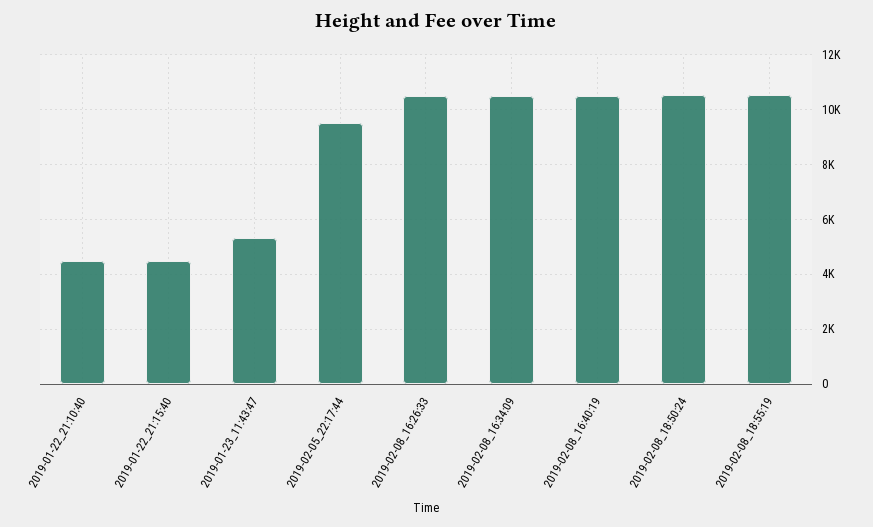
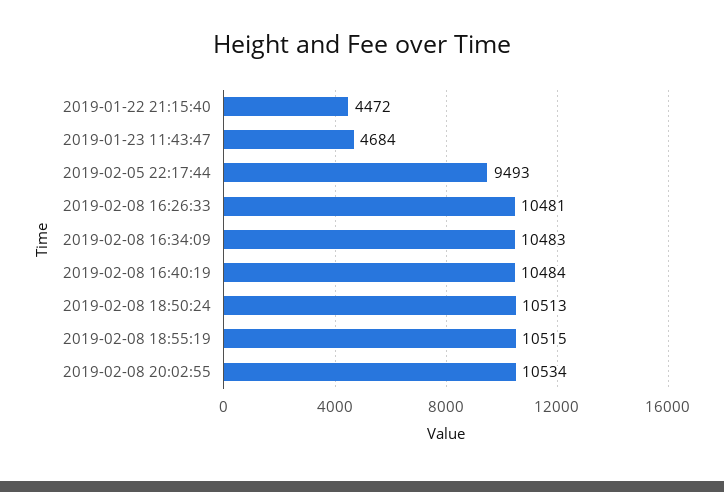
2019-01-22_21:10:40: 4500 -> none
2019-01-23_11:43:47: 5250 -> 4684
2019-02-08 20:02:55: none -> 10534

